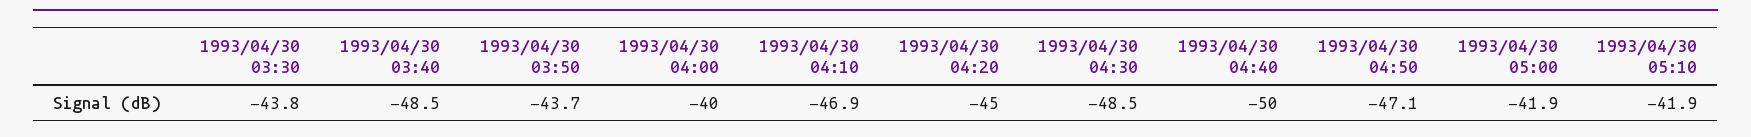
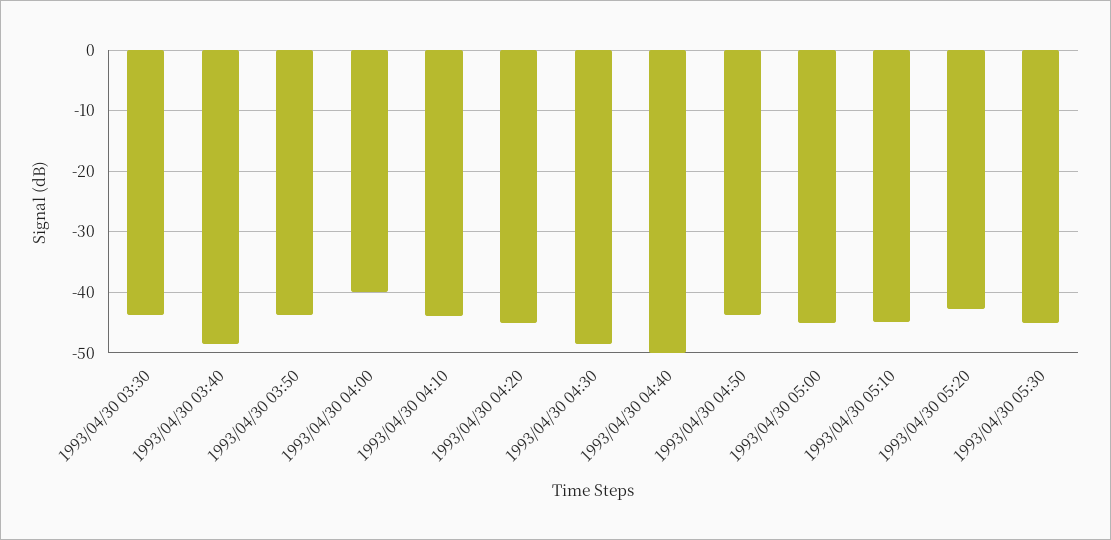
1993/04/30 04:10: -46.9 -> -44
1993/04/30 04:50: -47.1 -> -44
1993/04/30 05:00: -41.9 -> -45
1993/04/30 05:10: -41.9 -> -45
1993/04/30 05:20: none -> -43
1993/04/30 05:30: none -> -45

